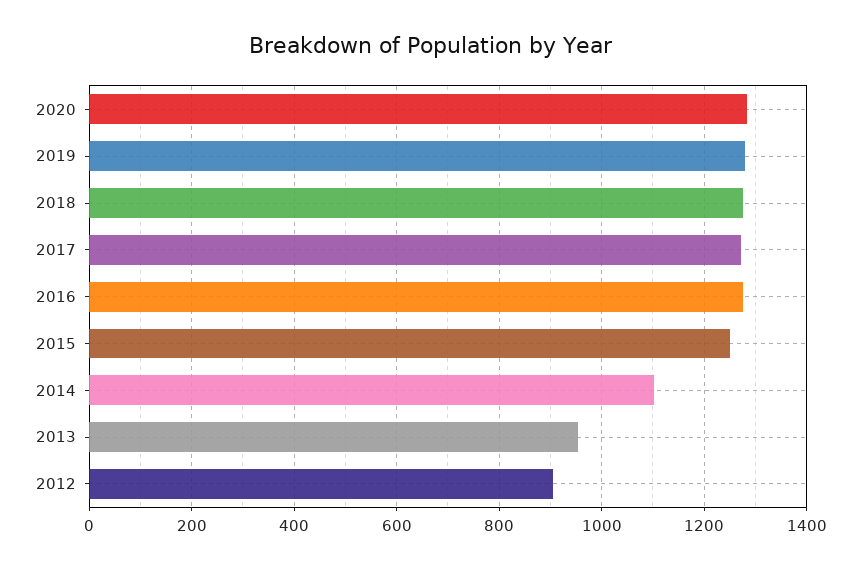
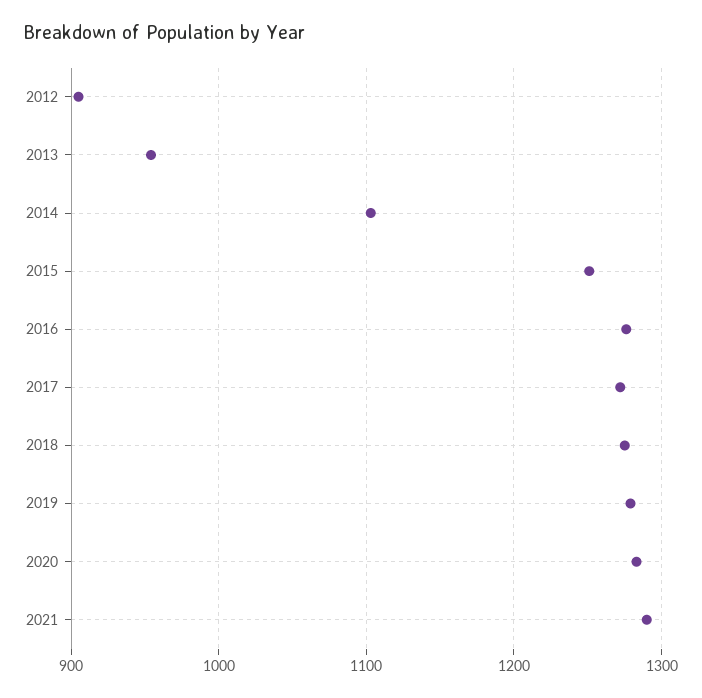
2021: none -> 1290

